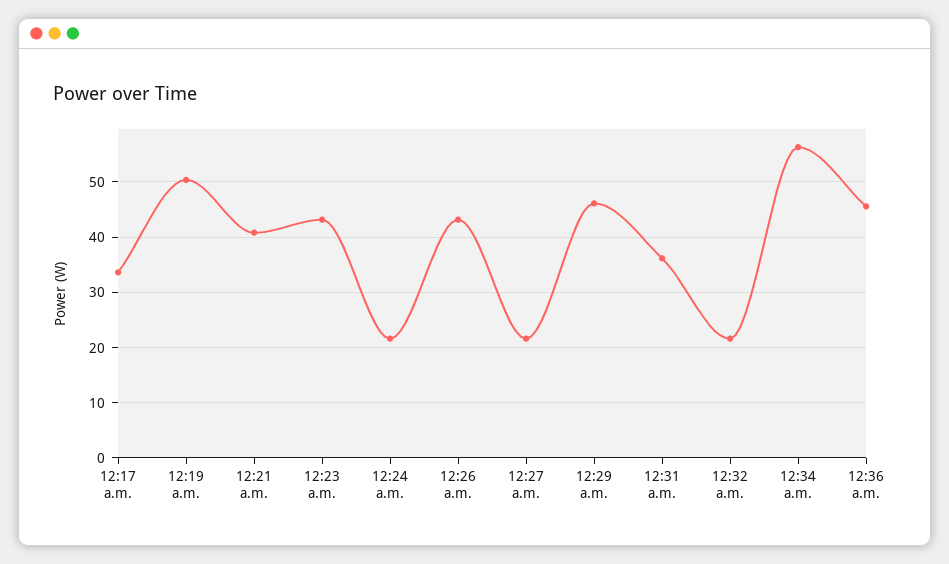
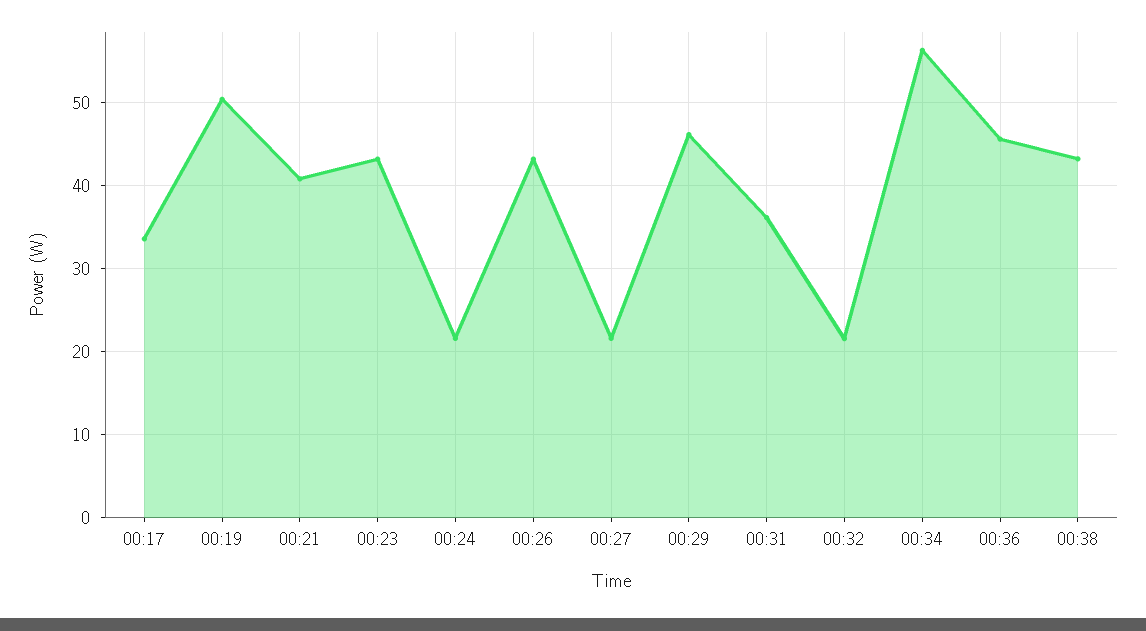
00:38: none -> 43

